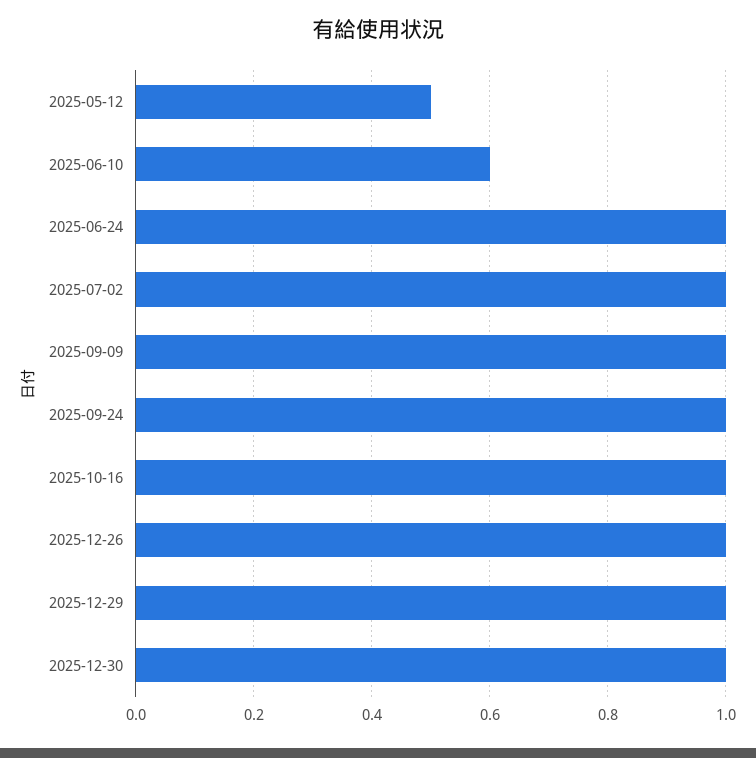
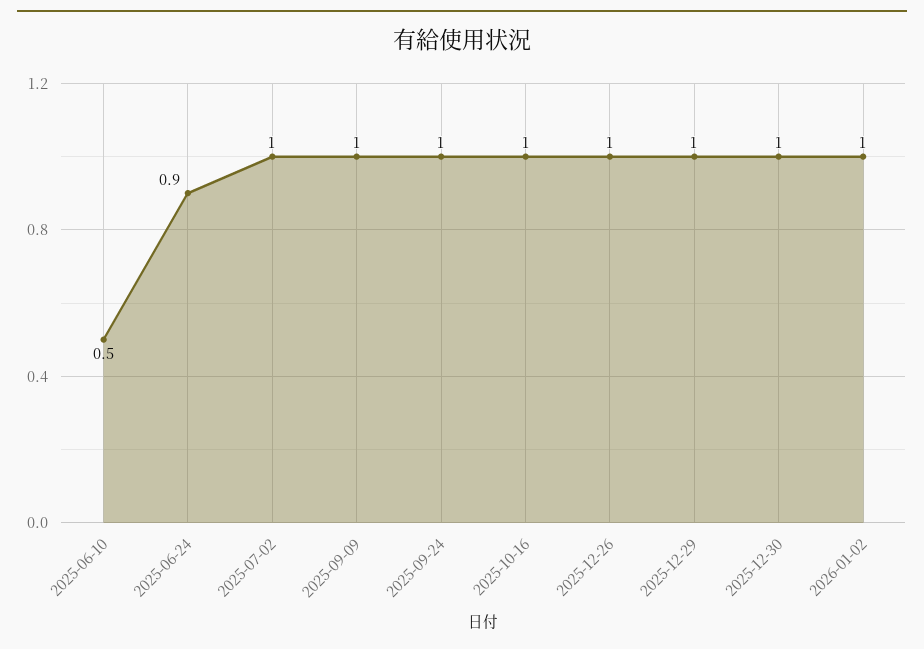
2025-05-12: 0.5 -> none
2025-06-10: 0.6 -> 0.5
2025-06-24: 1 -> 0.9
2026-01-02: none -> 1

